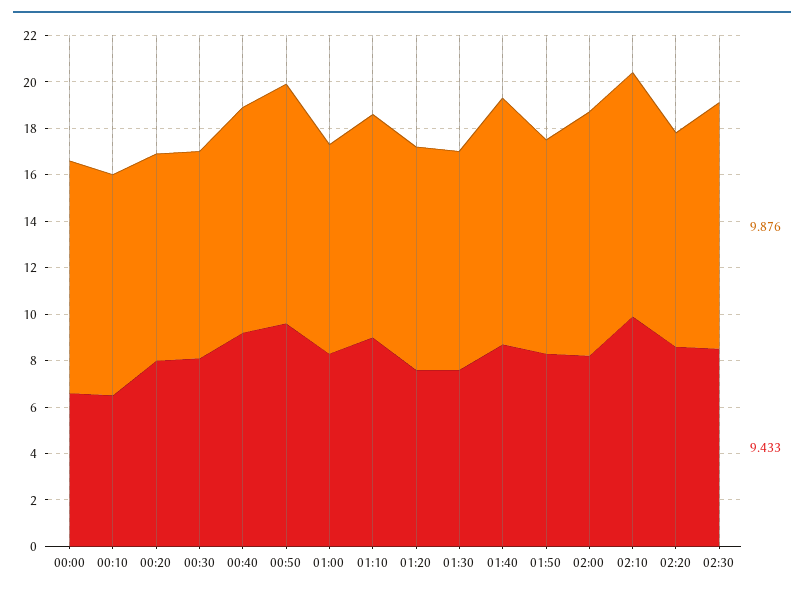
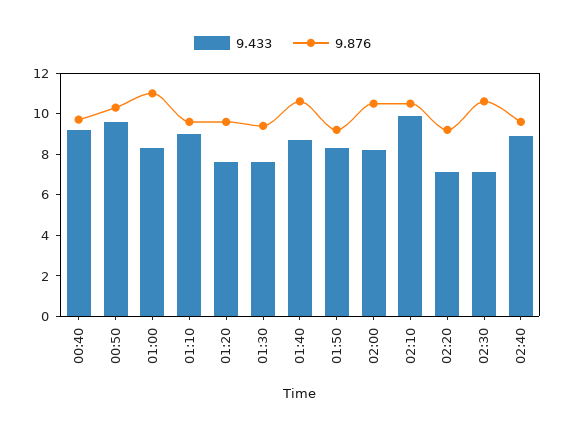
9.876, 00:00: 10 -> none
9.433, 00:00: 6.5 -> none
9.876, 00:10: 9.5 -> none
9.433, 00:10: 6.5 -> none
9.876, 00:20: 9 -> none
9.433, 00:20: 8 -> none
9.876, 00:30: 9 -> none
9.433, 00:30: 8 -> none
9.876, 01:00: 9 -> 11
9.433, 02:20: 8.5 -> 7
9.433, 02:30: 8.5 -> 7
9.433, 02:40: none -> 9
9.876, 02:40: none -> 9.5

